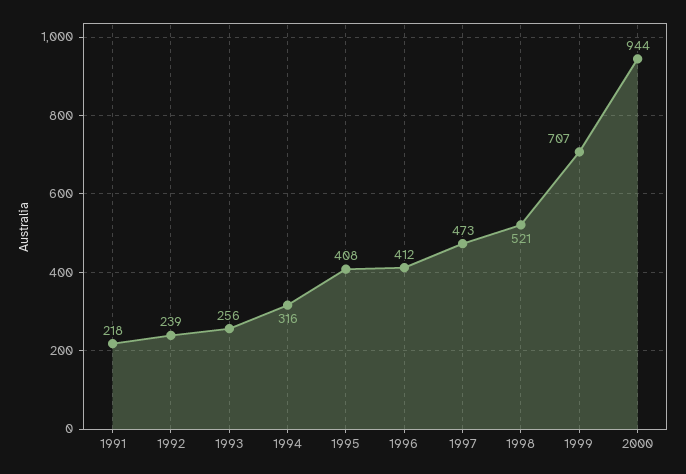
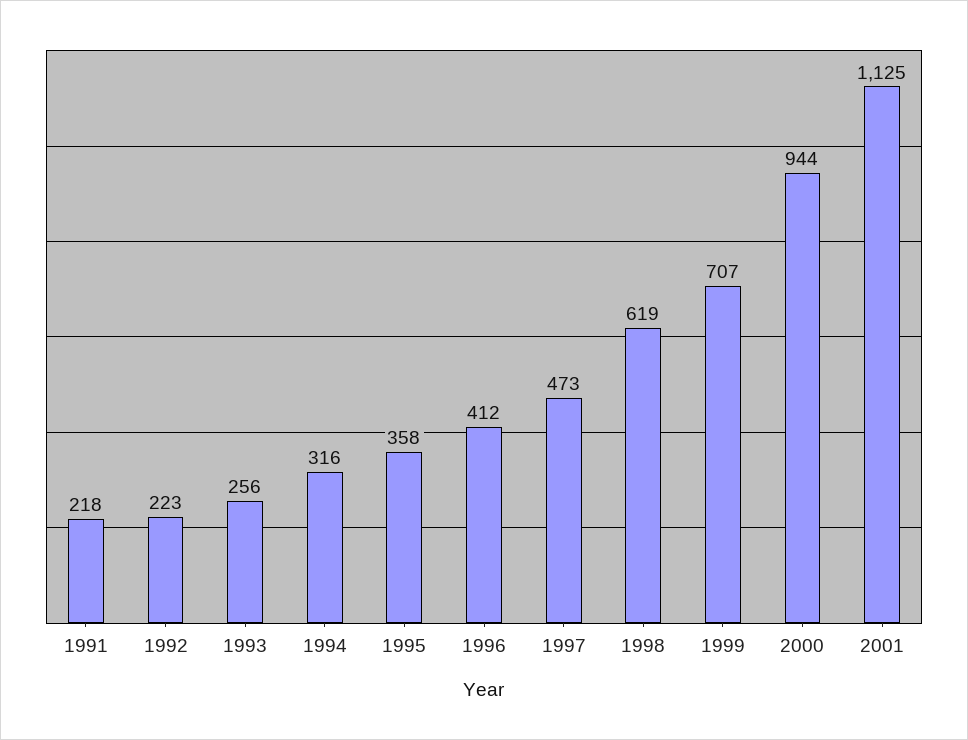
1992: 239 -> 223
1995: 408 -> 358
1998: 521 -> 619
2001: none -> 1125

